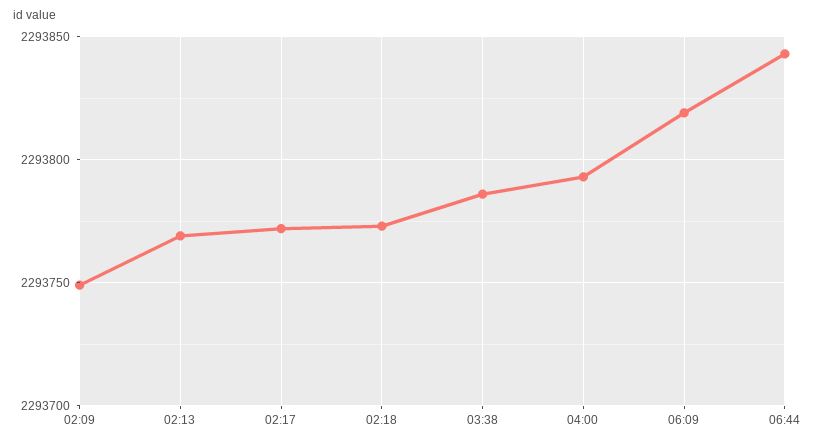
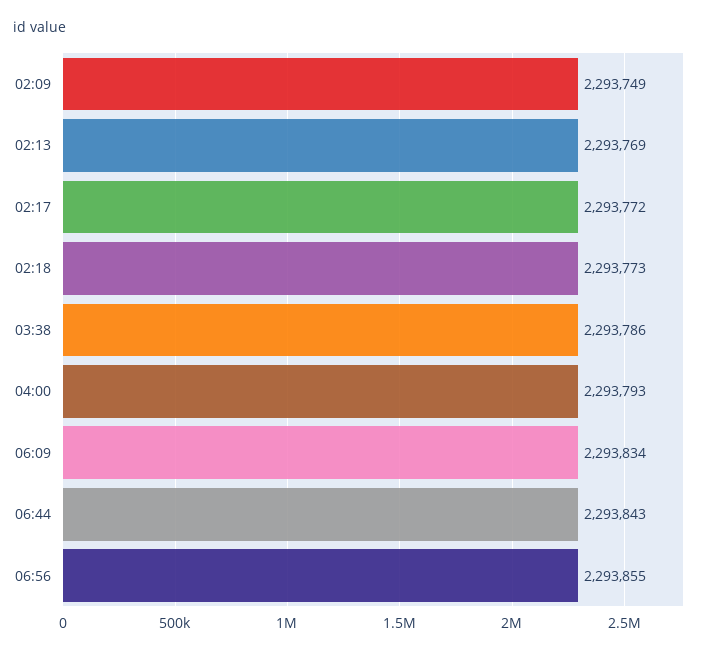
06:09: 2293820 -> 2293834
06:56: none -> 2293855

